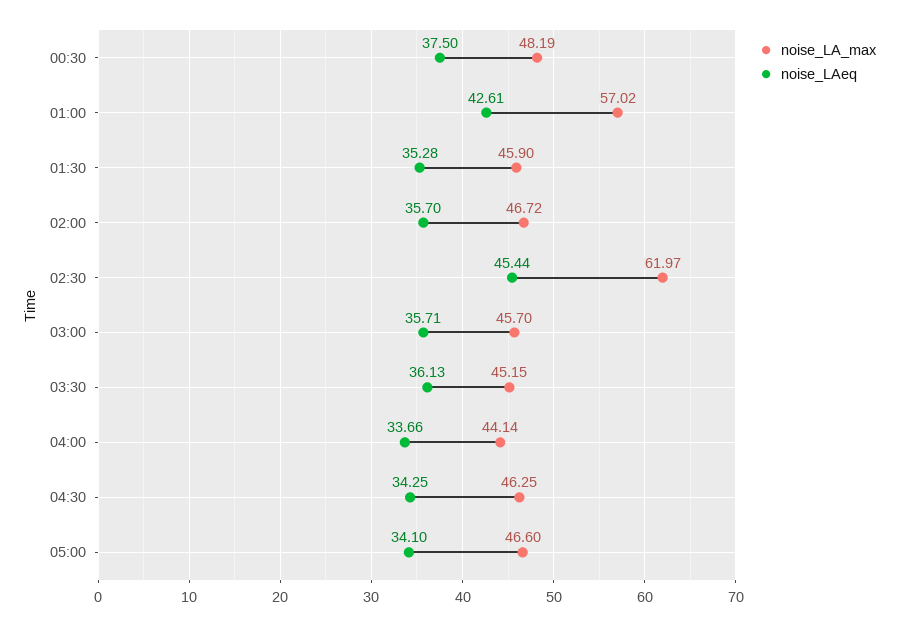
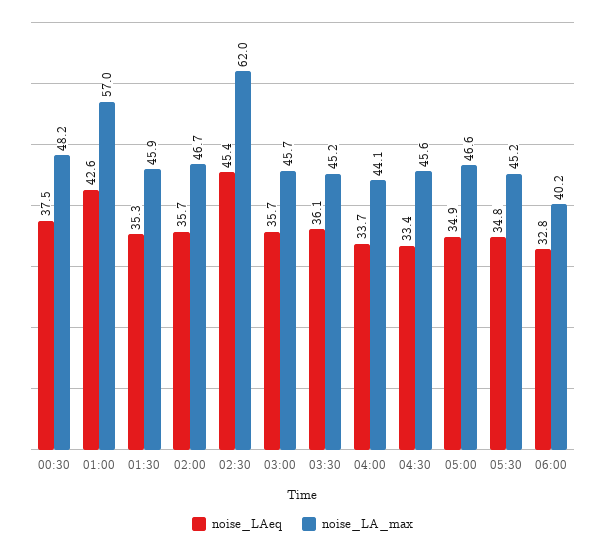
noise_LA_max, 04:30: 46.25 -> 45.6
noise_LAeq, 04:30: 34.25 -> 33.4
noise_LAeq, 05:00: 34.1 -> 34.9
noise_LAeq, 05:30: none -> 34.8
noise_LA_max, 05:30: none -> 45.2
noise_LAeq, 06:00: none -> 32.8
noise_LA_max, 06:00: none -> 40.2

